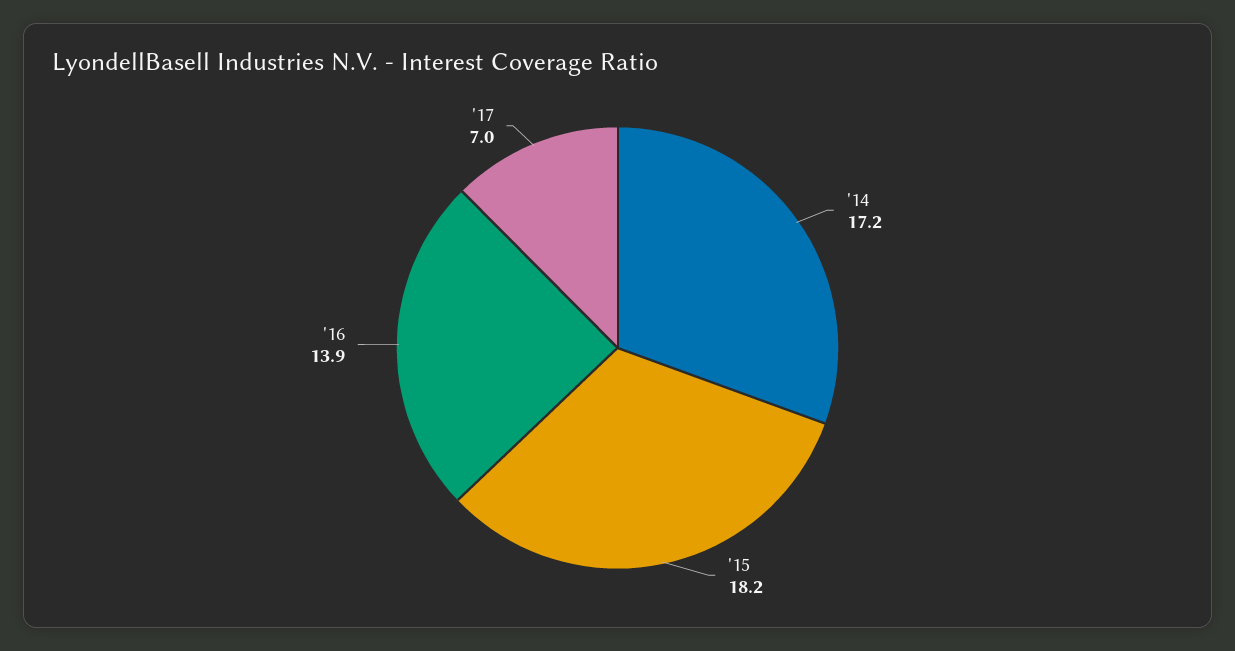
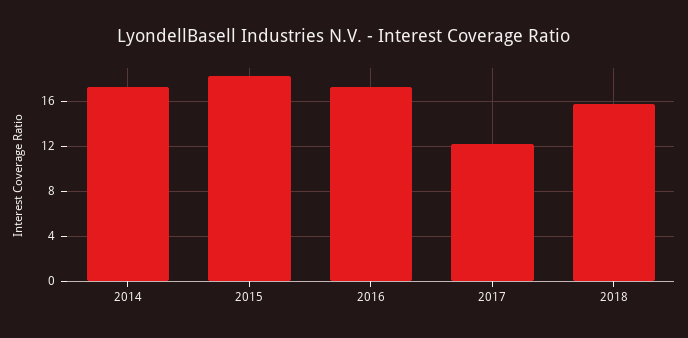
'16: 13.9 -> 17
'17: 7 -> 12
2018: none -> 16

